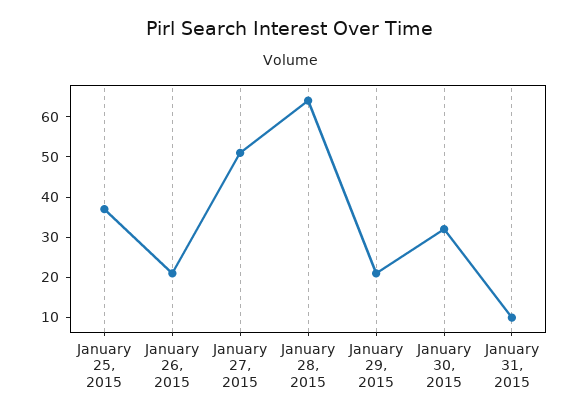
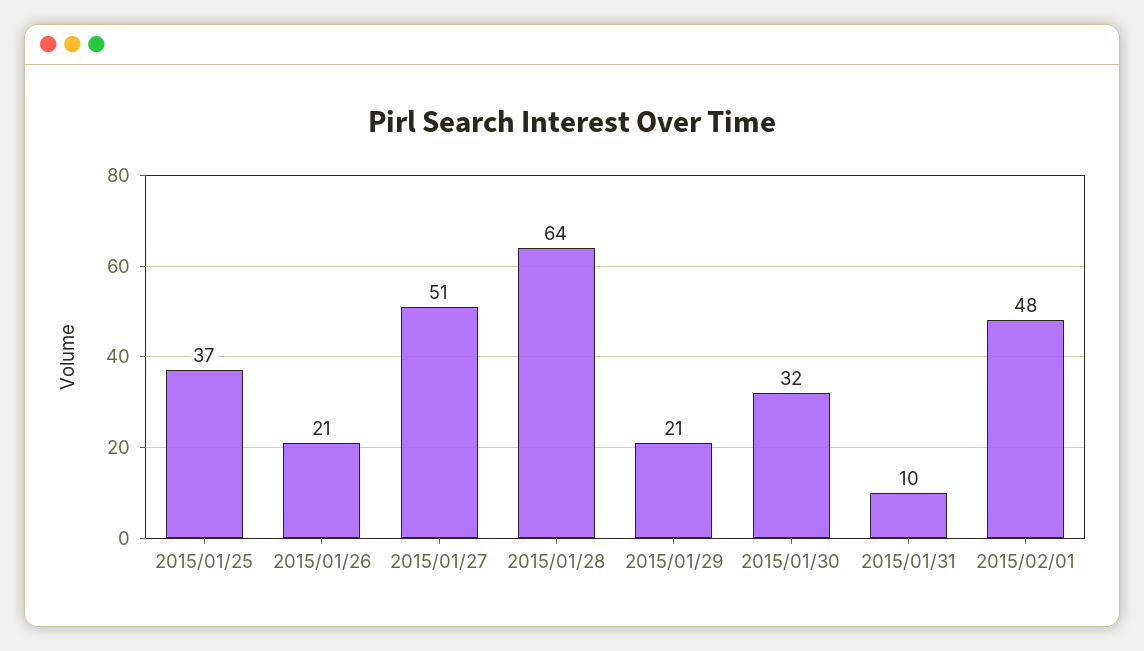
2015/02/01: none -> 48

